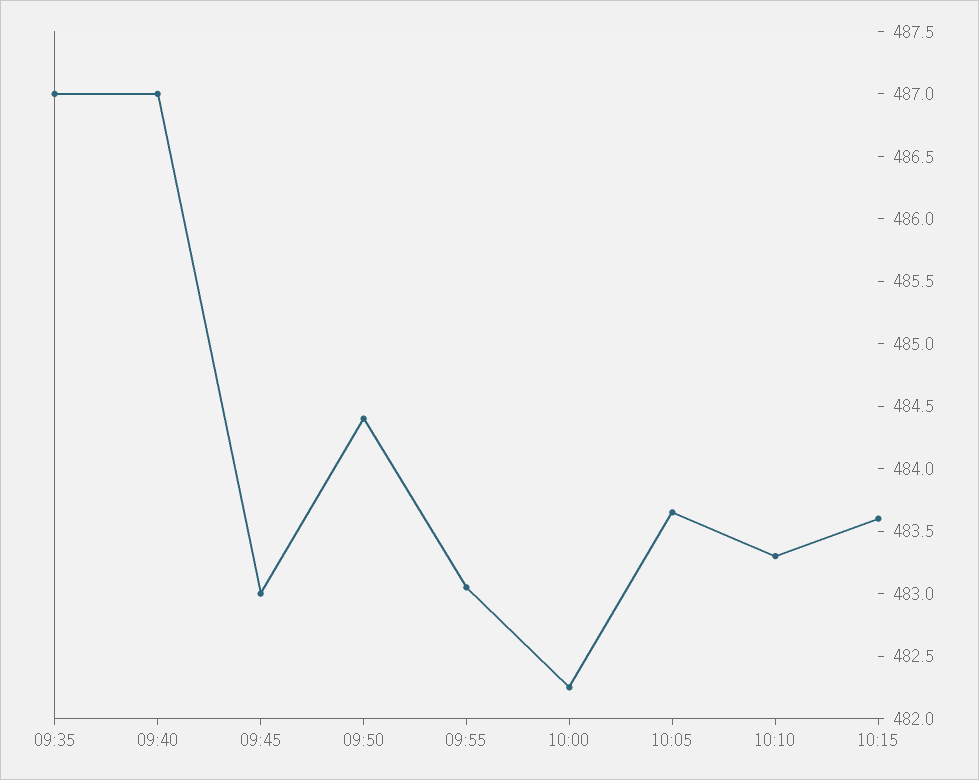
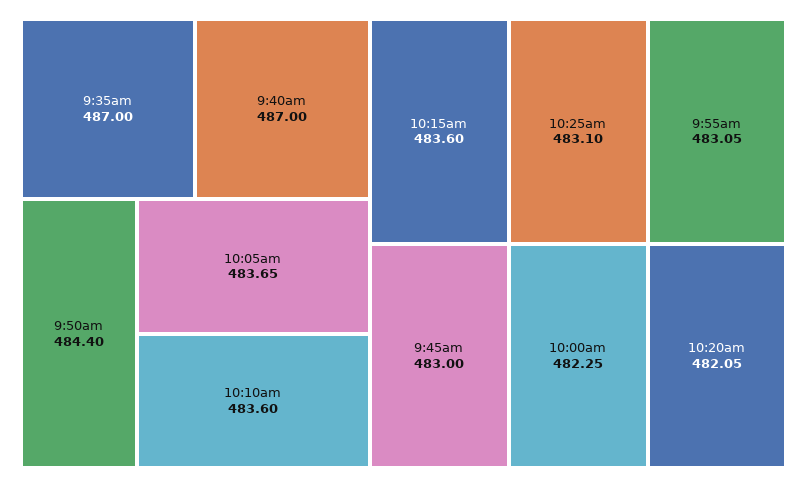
10:10: 483.3 -> 483.6
10:25am: none -> 483.1
10:20am: none -> 482.05

